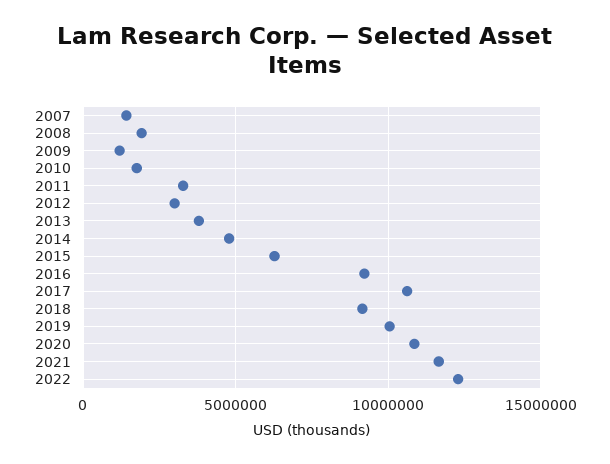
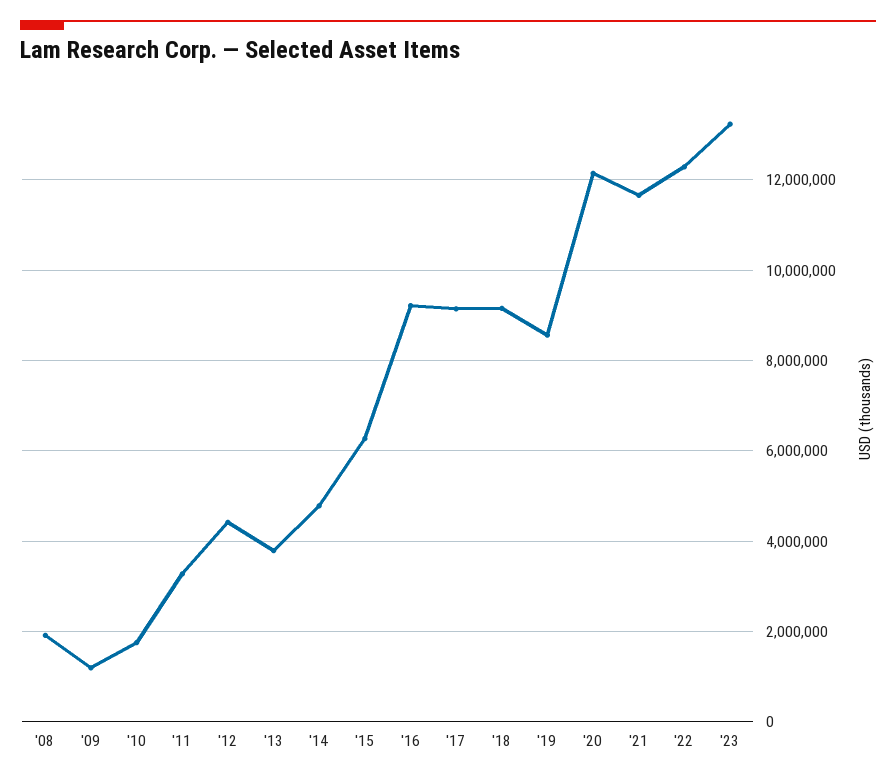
2007: 1500000 -> none
2012: 3000000 -> 4400000
2017: 10500000 -> 9200000
2019: 10000000 -> 8600000
2020: 11000000 -> 12200000
'23: none -> 13200000

